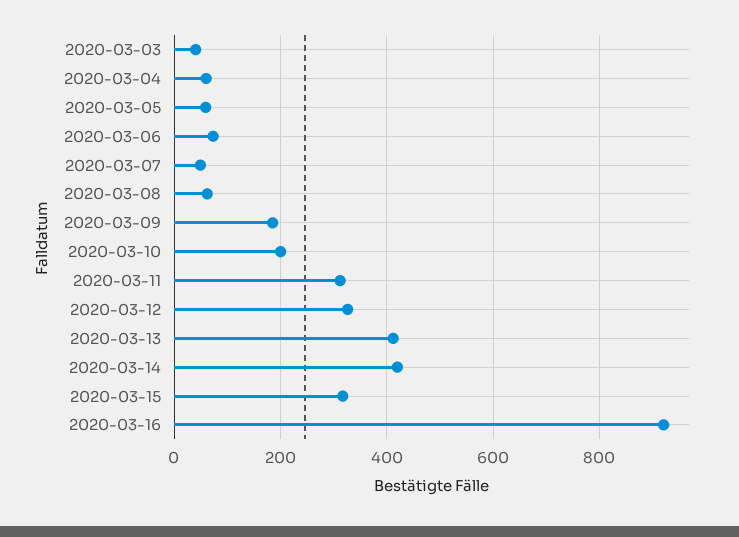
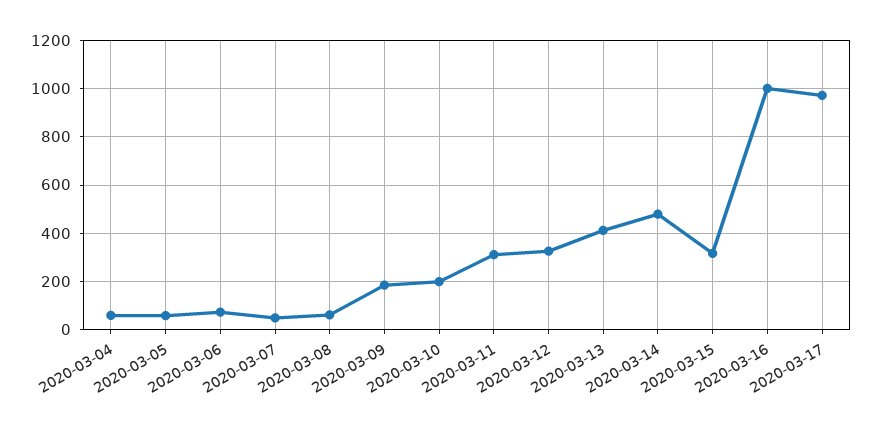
2020-03-03: 40 -> none
2020-03-14: 420 -> 475
2020-03-16: 920 -> 1000
2020-03-17: none -> 975

